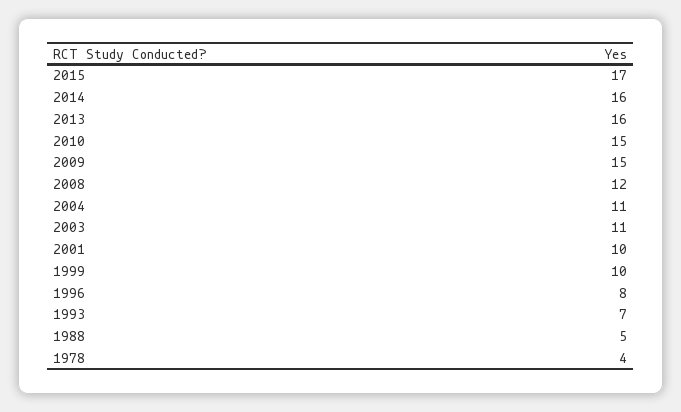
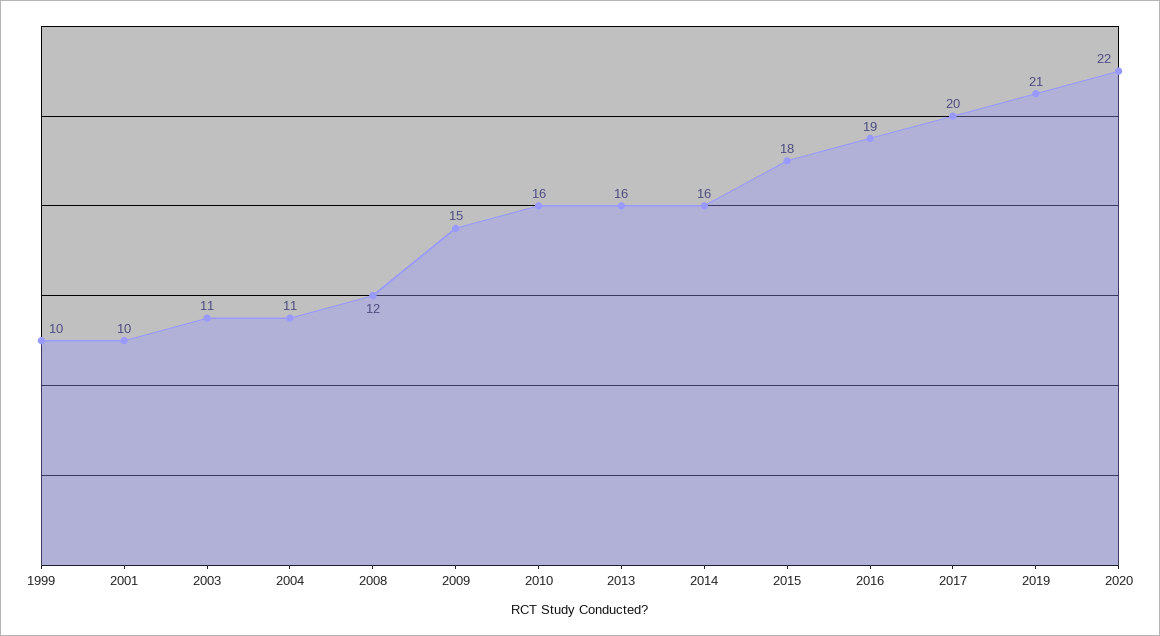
2015: 17 -> 18
2010: 15 -> 16
1996: 8 -> none
1993: 7 -> none
1988: 5 -> none
1978: 4 -> none
2016: none -> 19
2017: none -> 20
2019: none -> 21
2020: none -> 22

